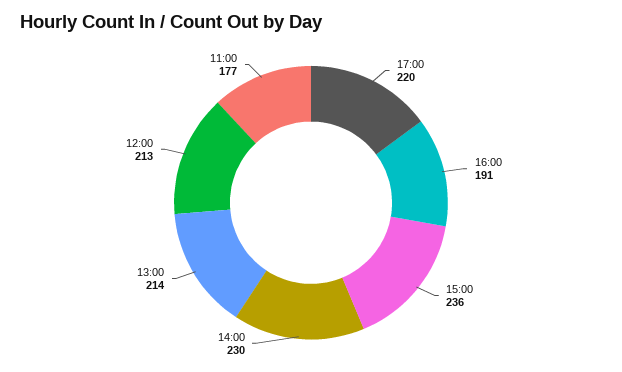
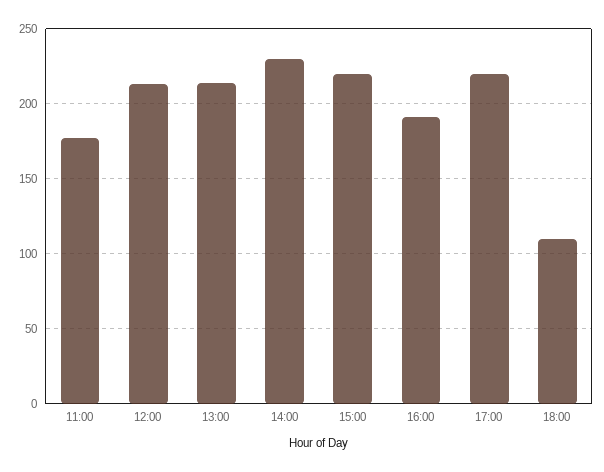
15:00: 236 -> 220
18:00: none -> 110

